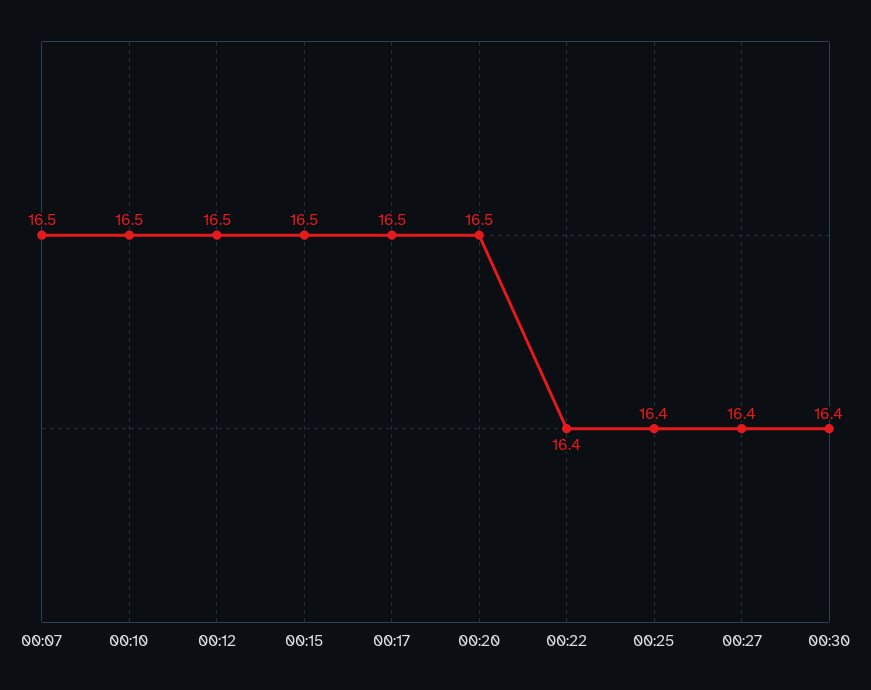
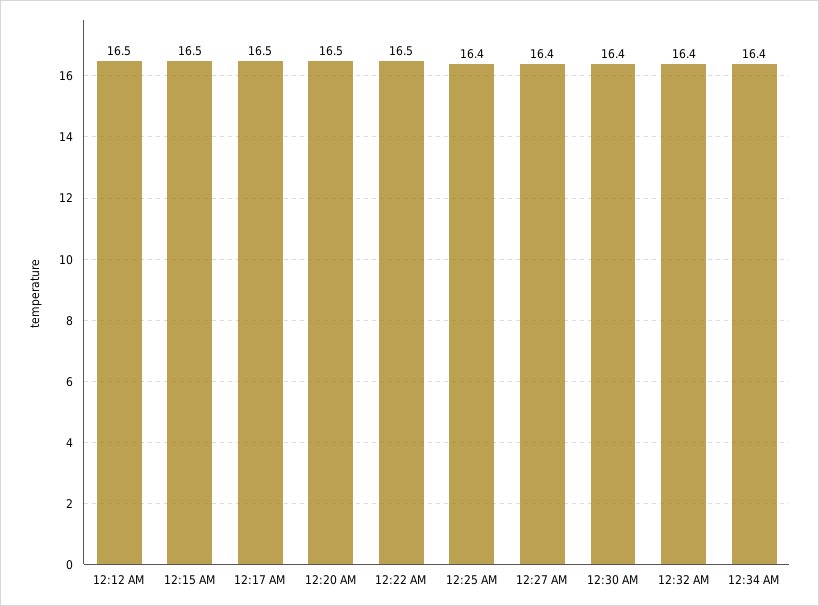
00:07: 16.5 -> none
00:10: 16.5 -> none
00:22: 16.4 -> 16.5
12:32 AM: none -> 16.4
12:34 AM: none -> 16.4

